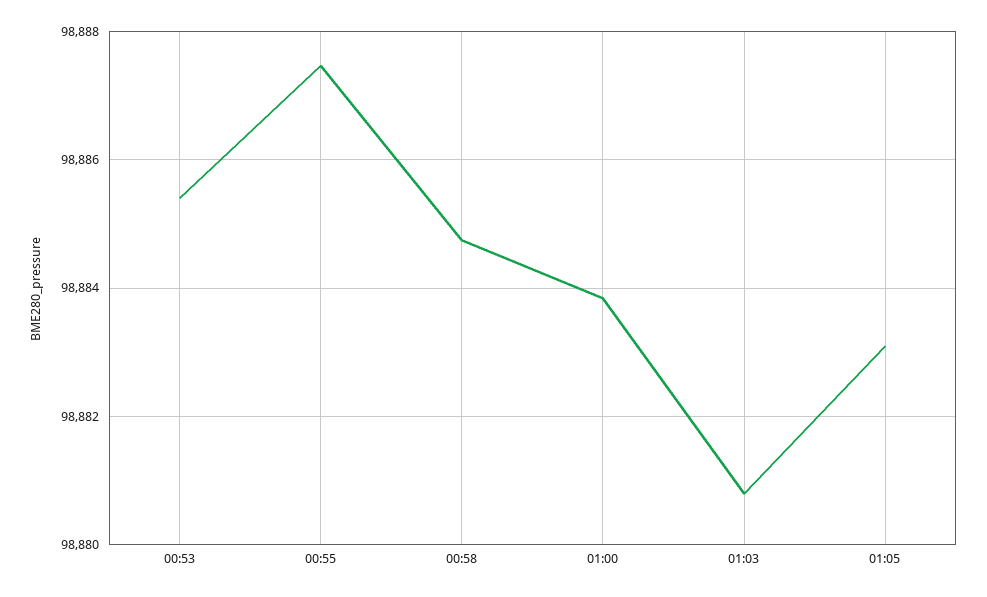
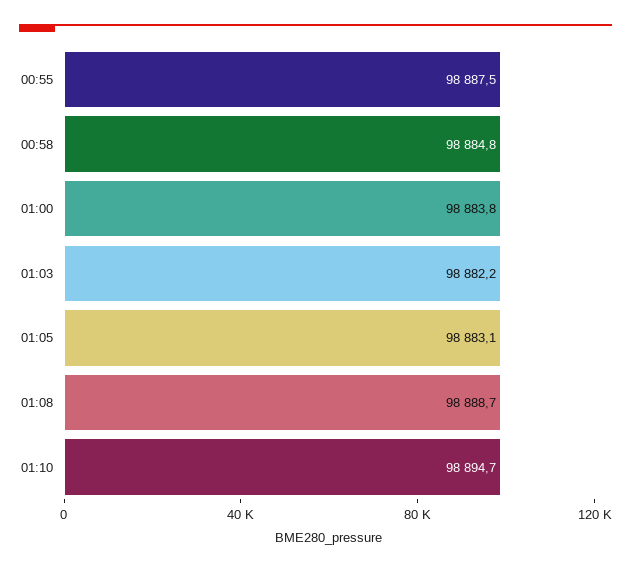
00:53: 98885.4 -> none
01:03: 98880.8 -> 98882.2
01:08: none -> 98888.7
01:10: none -> 98894.7

